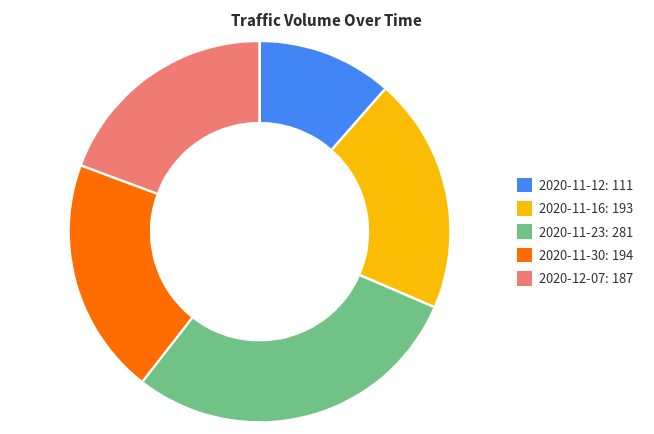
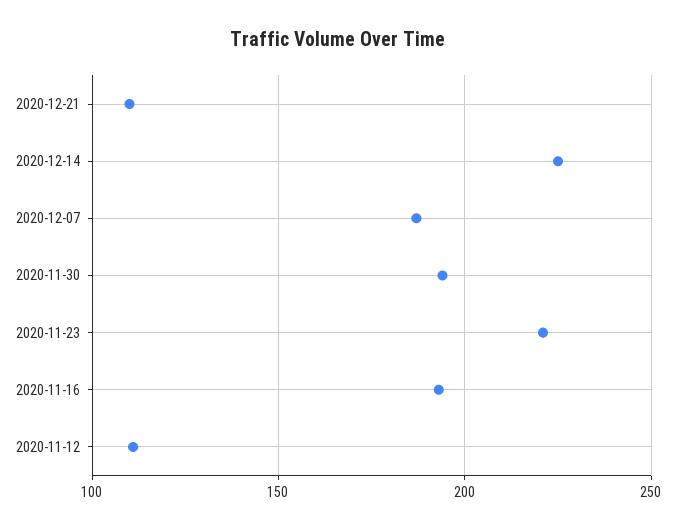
2020-11-23: 281 -> 220
2020-12-21: none -> 110
2020-12-14: none -> 225

